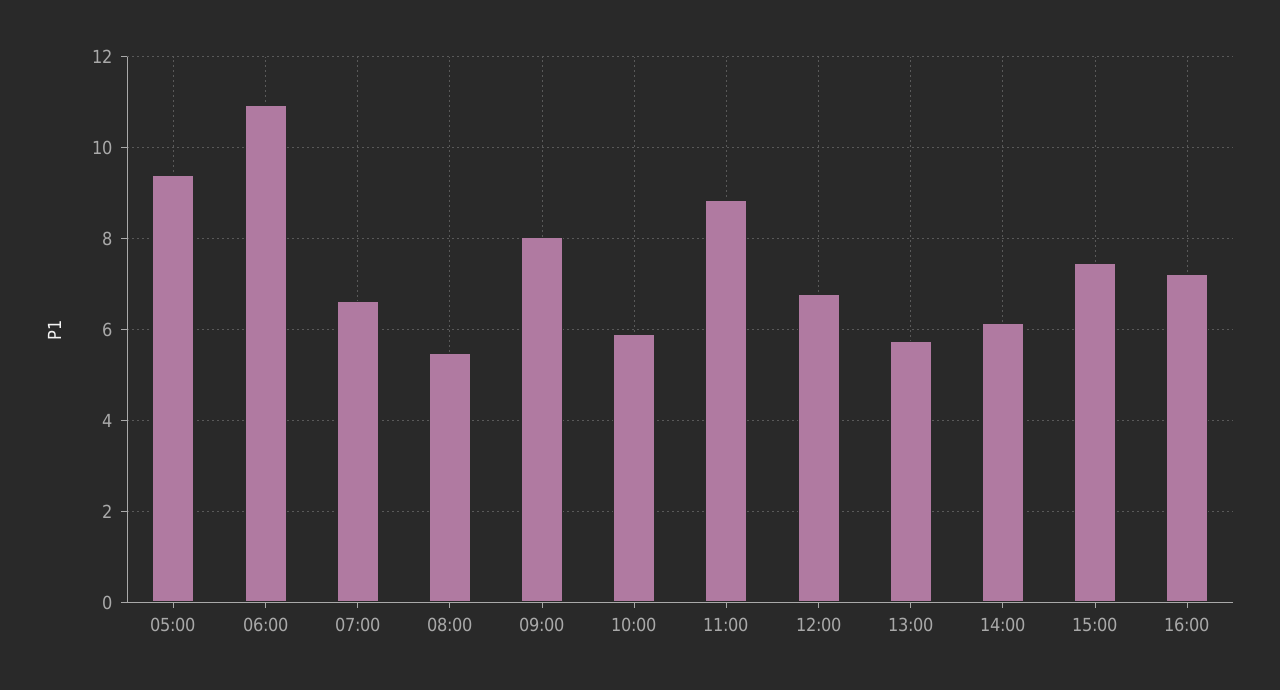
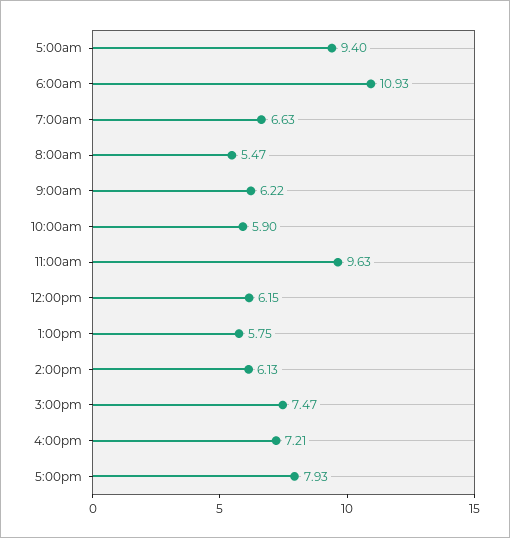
09:00: 8 -> 6.22
11:00: 8.8 -> 9.63
12:00: 6.8 -> 6.15
5:00pm: none -> 7.93

